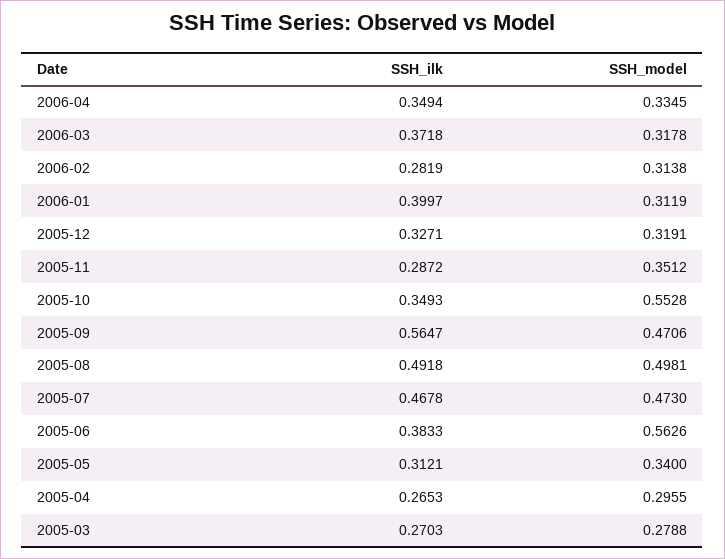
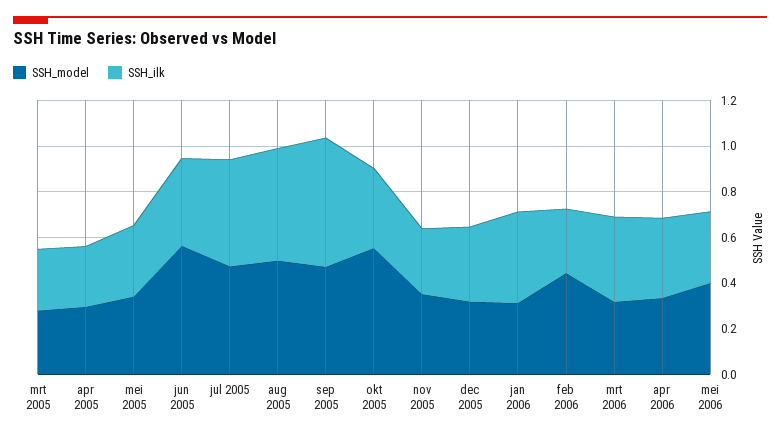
SSH_model, 2006-02: 0.3138 -> 0.45
SSH_model, mei 2006: none -> 0.4
SSH_ilk, mei 2006: none -> 0.3

